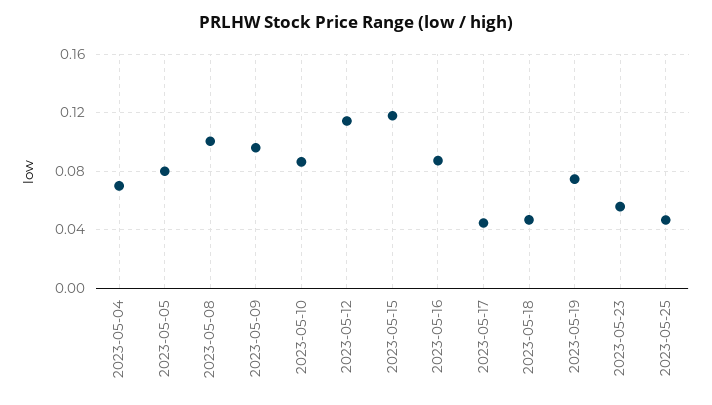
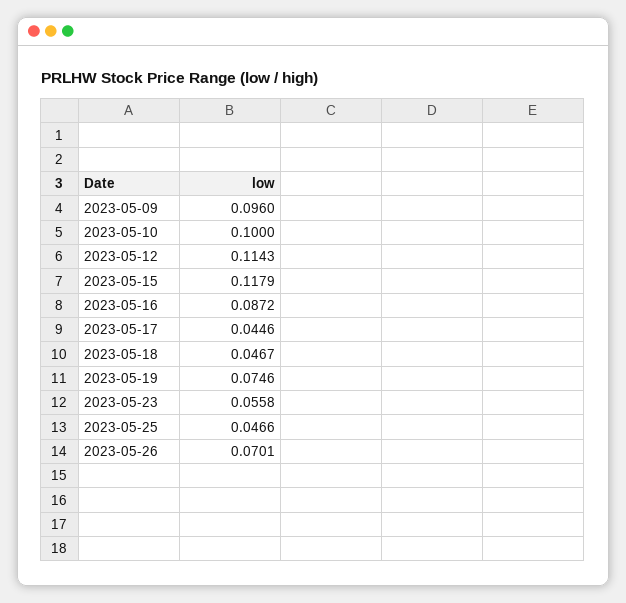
2023-05-04: 0.07 -> none
2023-05-05: 0.08 -> none
2023-05-08: 0.1 -> none
2023-05-10: 0.085 -> 0.1
2023-05-26: none -> 0.0701

